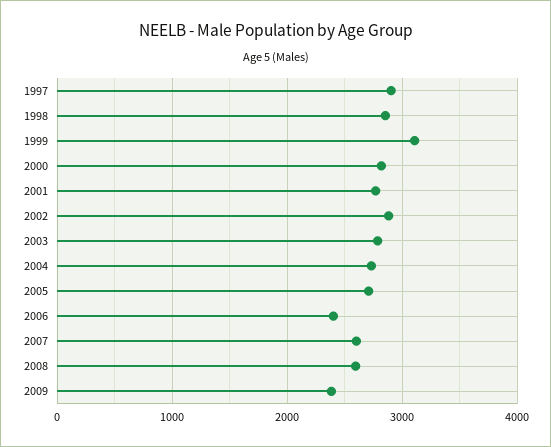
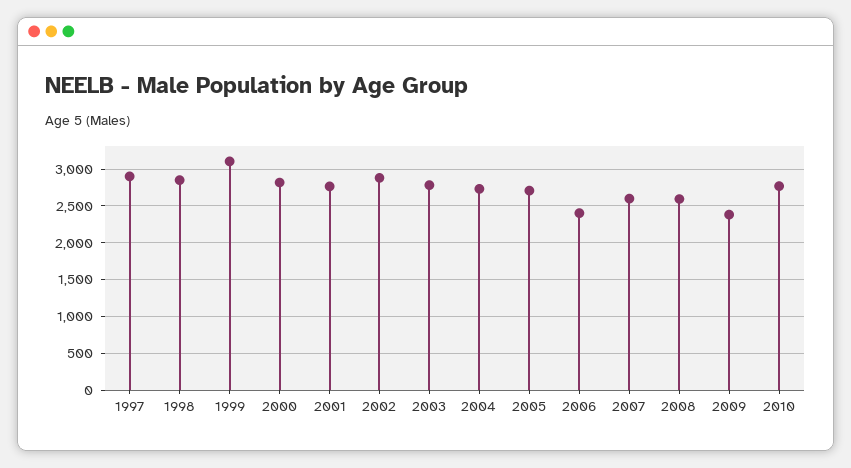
2010: none -> 2800

